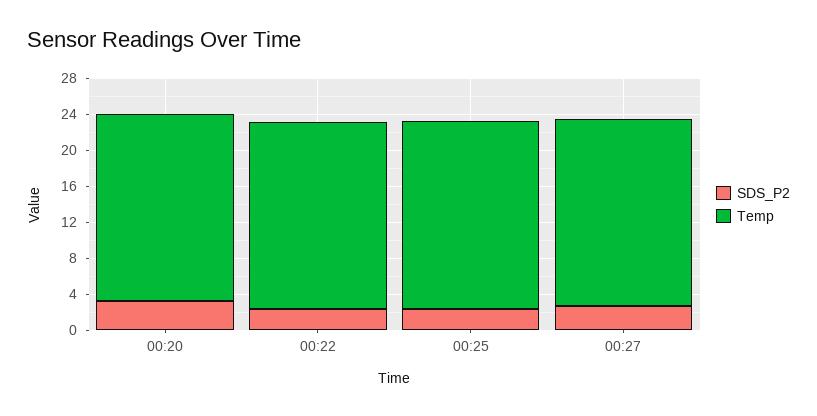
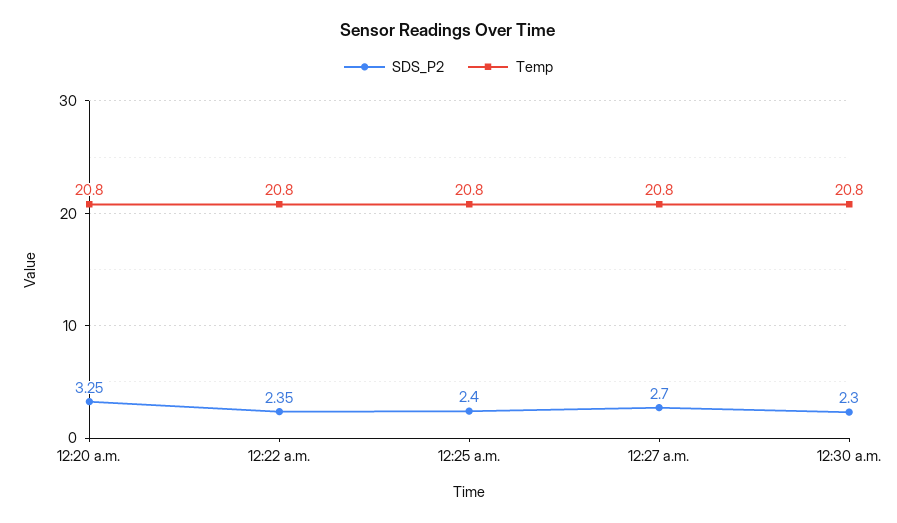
SDS_P2, 12:30 a.m.: none -> 2.3
Temp, 12:30 a.m.: none -> 20.8

